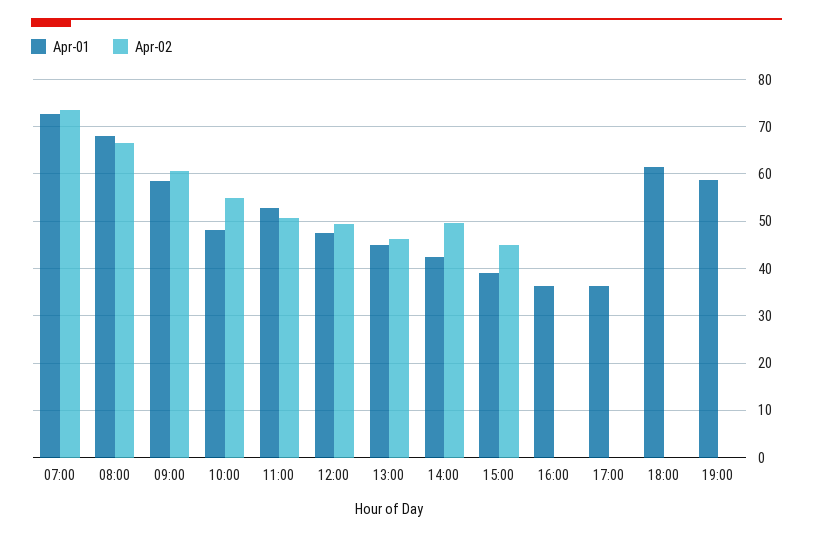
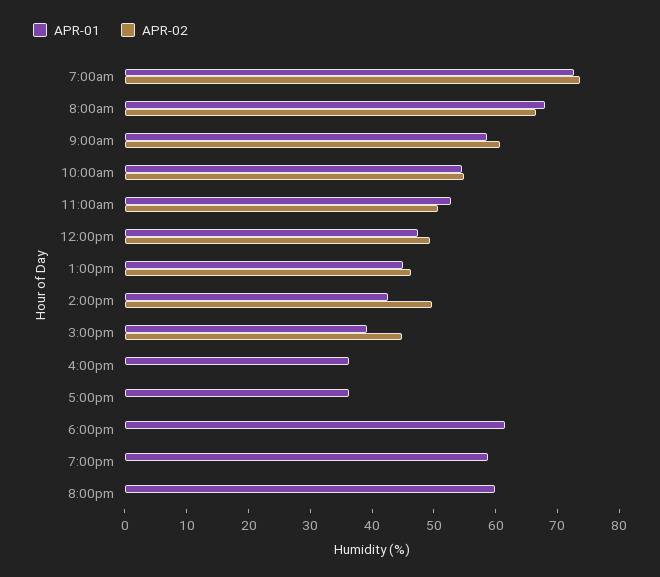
Apr-01, 10:00: 48 -> 54
Apr-01, 8:00pm: none -> 60
Apr-02, 8:00pm: none -> 0

